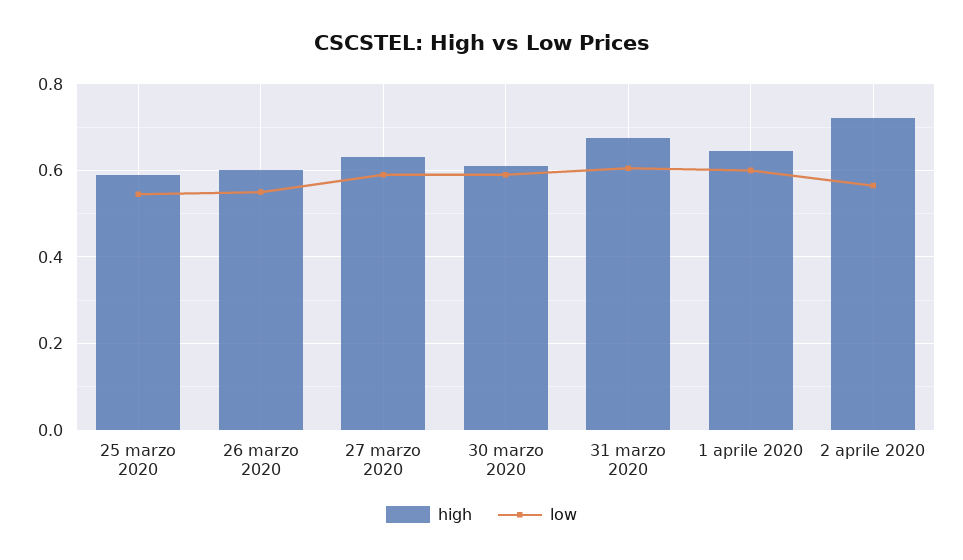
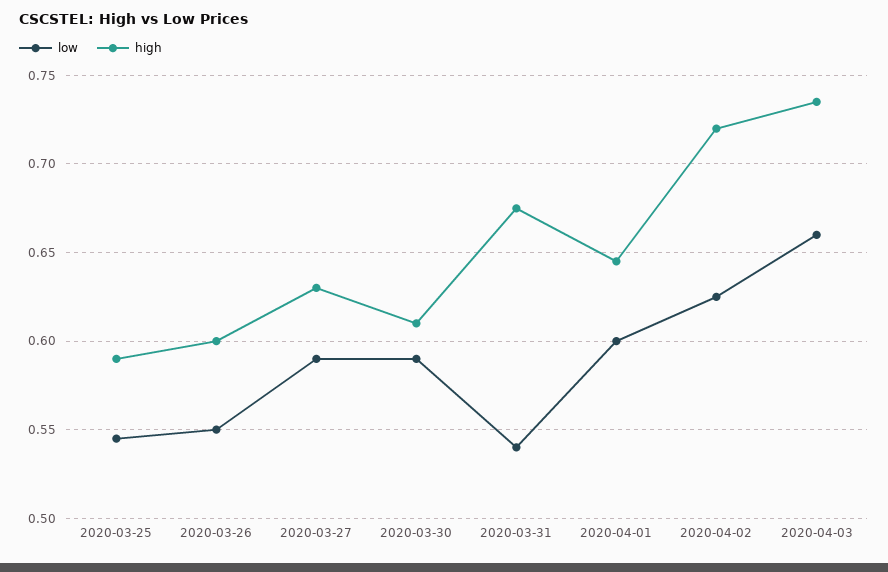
low, 31 marzo 2020: 0.6 -> 0.54
low, 2 aprile 2020: 0.56 -> 0.625
low, 2020-04-03: none -> 0.66
high, 2020-04-03: none -> 0.735

